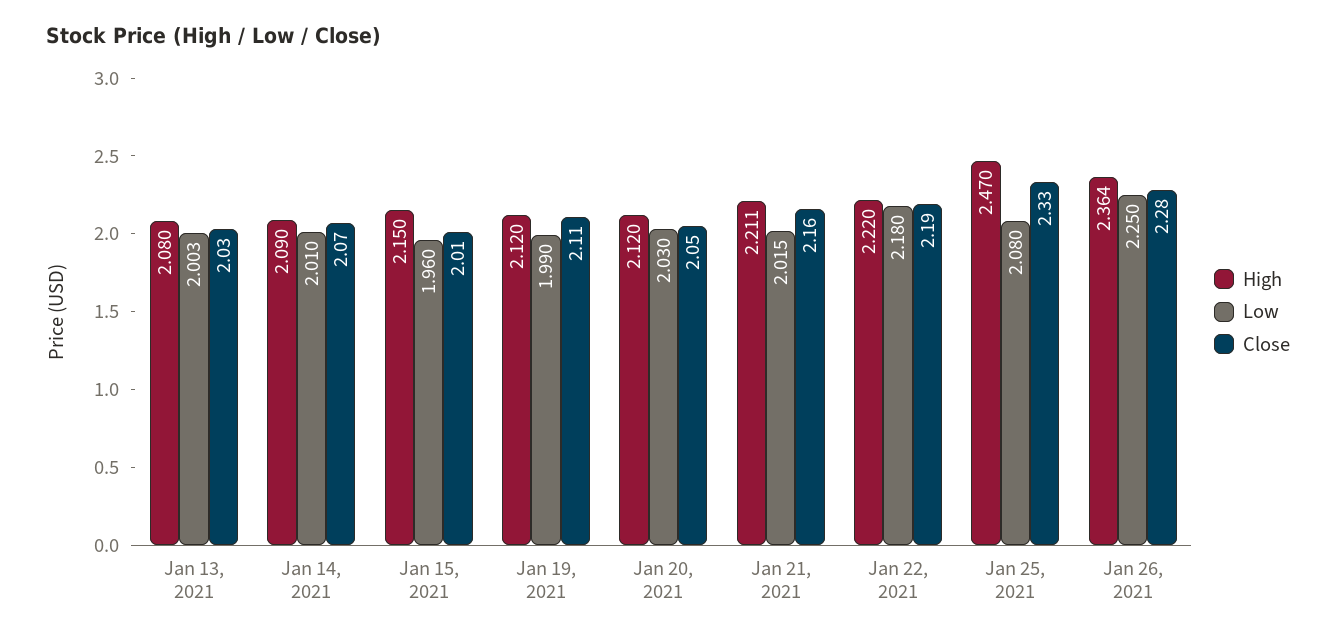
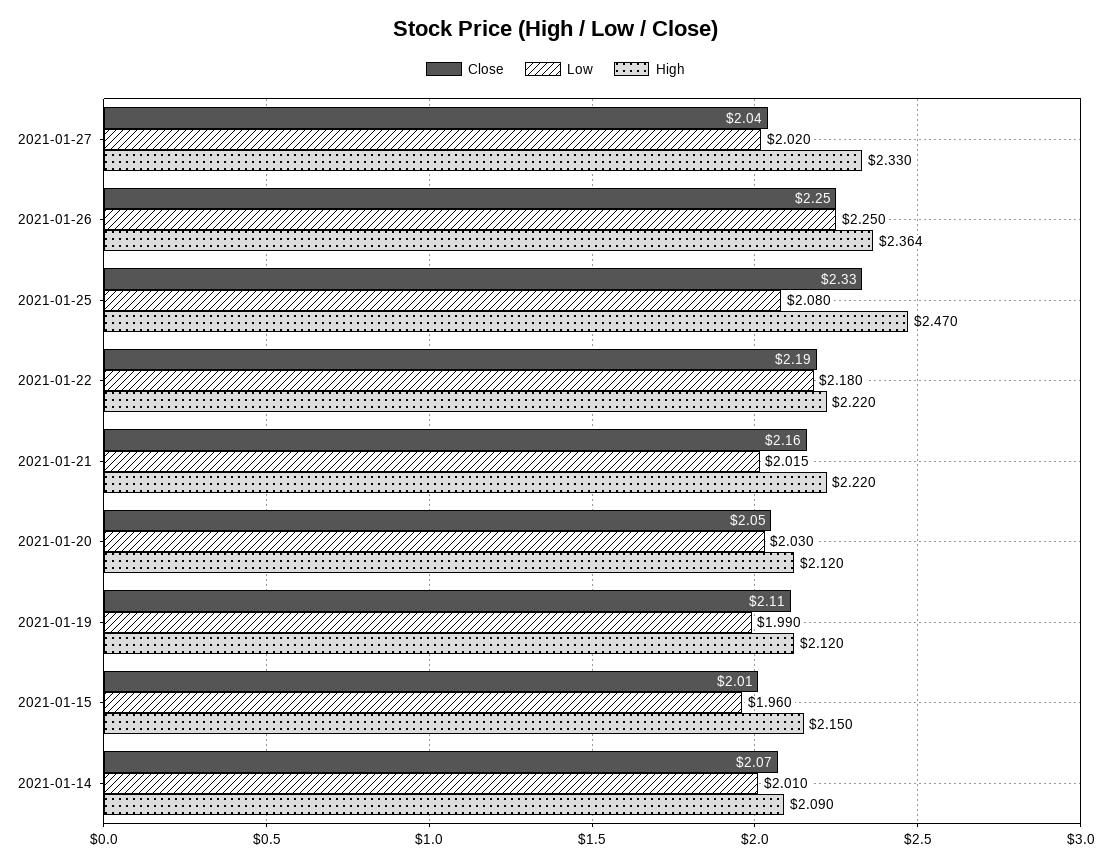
High, Jan 13, 2021: 2.08 -> none
Low, Jan 13, 2021: 2.003 -> none
Close, Jan 13, 2021: 2.03 -> none
High, Jan 21, 2021: 2.211 -> 2.22
Close, Jan 26, 2021: 2.28 -> 2.25
Close, 2021-01-27: none -> 2.04
Low, 2021-01-27: none -> 2.02
High, 2021-01-27: none -> 2.33

